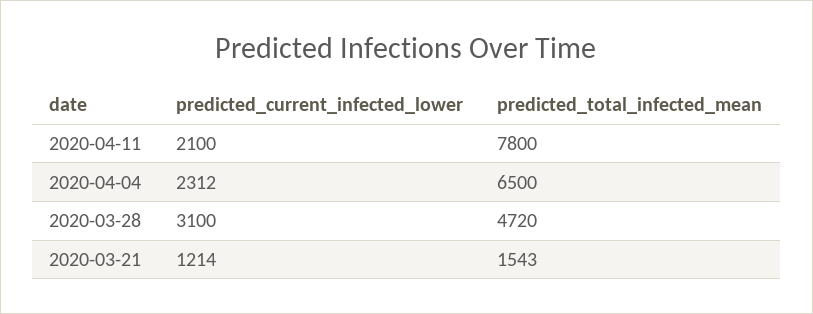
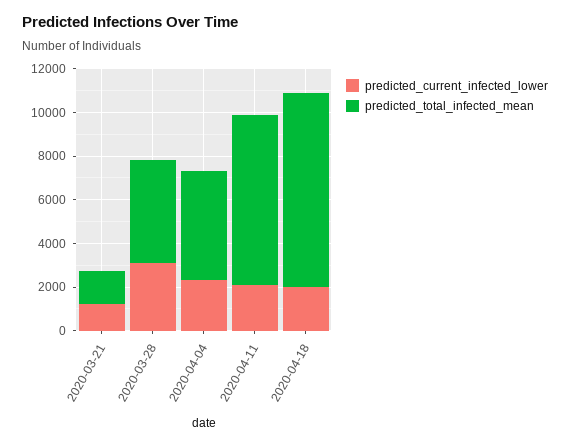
predicted_total_infected_mean, 2020-04-04: 6500 -> 5000
predicted_current_infected_lower, 2020-04-18: none -> 2000
predicted_total_infected_mean, 2020-04-18: none -> 9000

